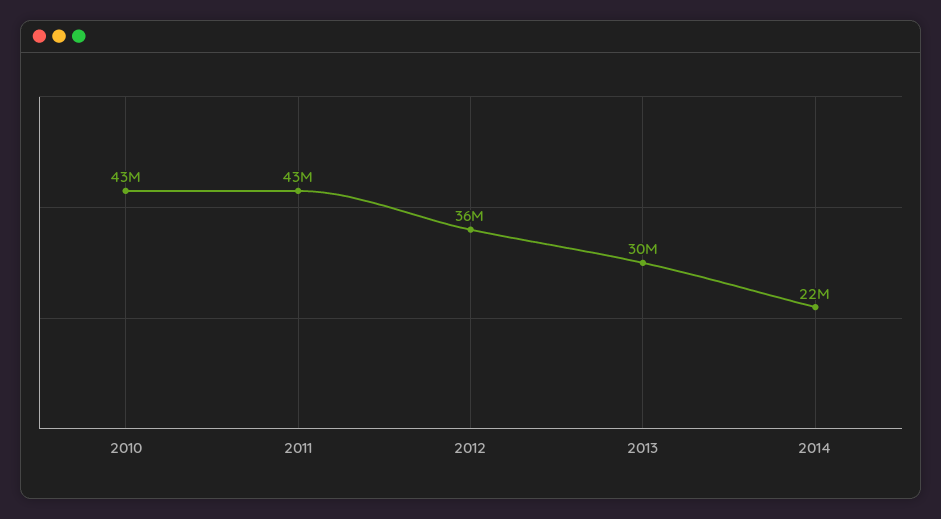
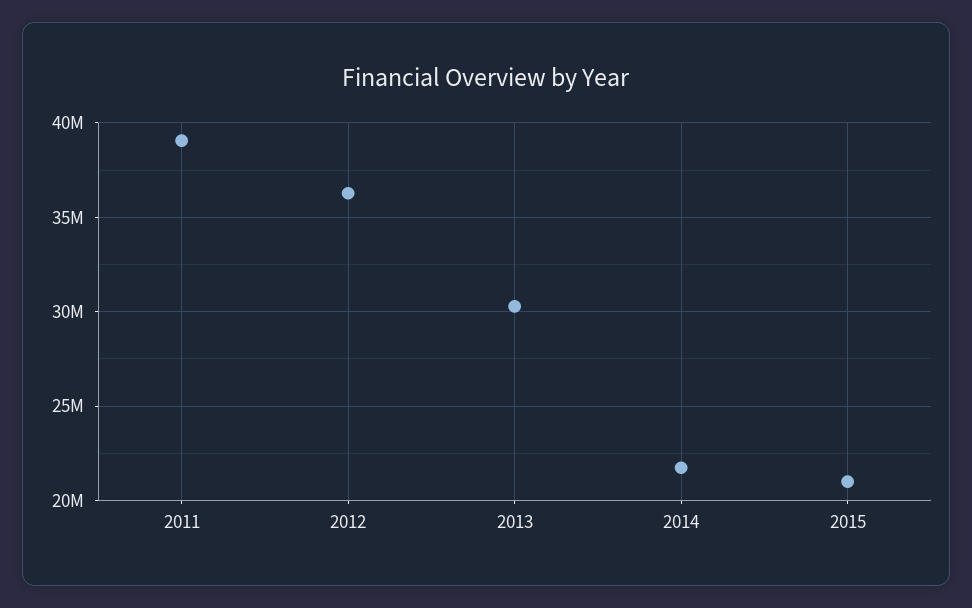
2010: 43000000 -> none
2011: 43000000 -> 39000000
2015: none -> 21000000

